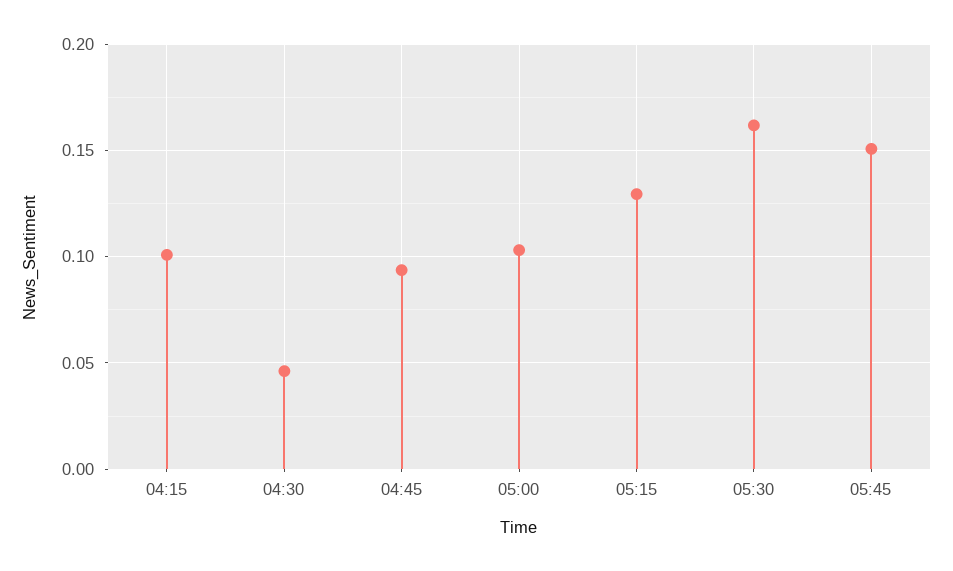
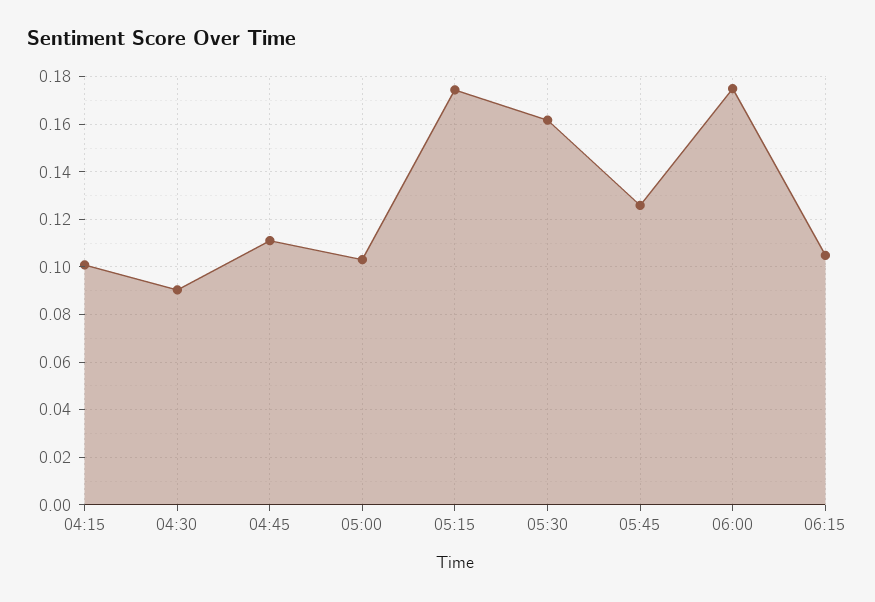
04:30: 0.045 -> 0.09
04:45: 0.095 -> 0.11
05:15: 0.13 -> 0.175
05:45: 0.15 -> 0.125
06:00: none -> 0.175
06:15: none -> 0.105

